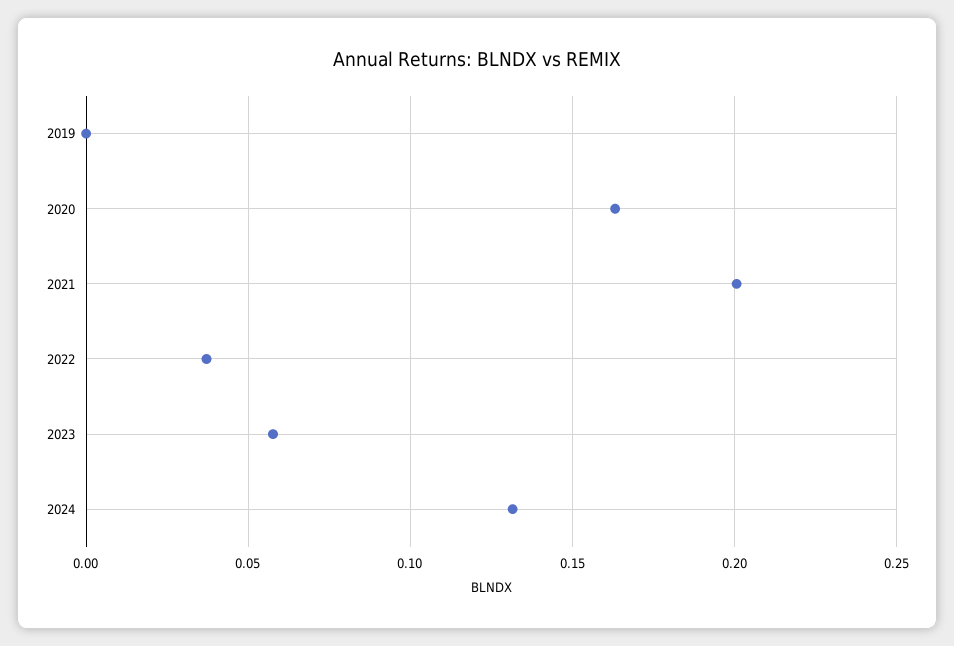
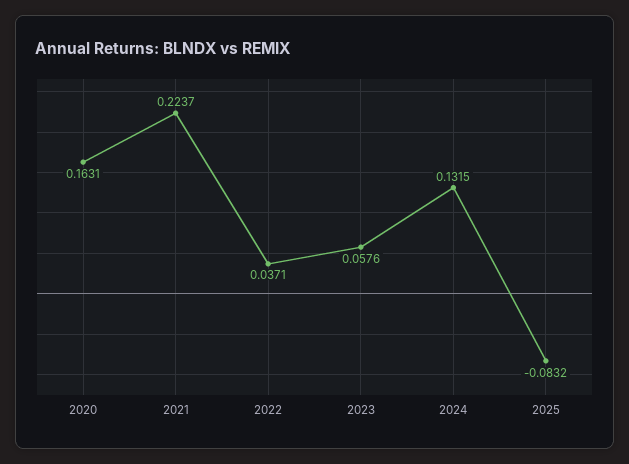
2019: 0 -> none
2021: 0.2 -> 0.2237
2025: none -> -0.0832

